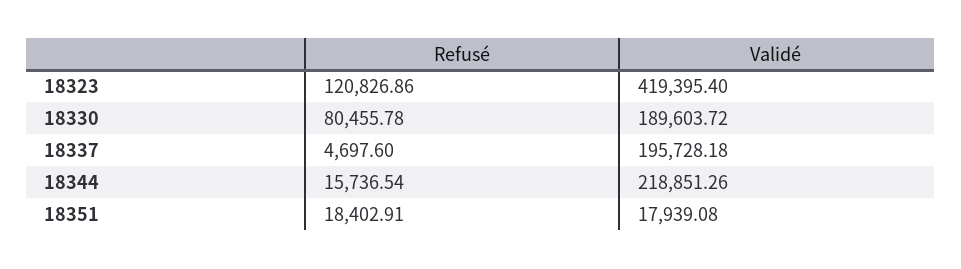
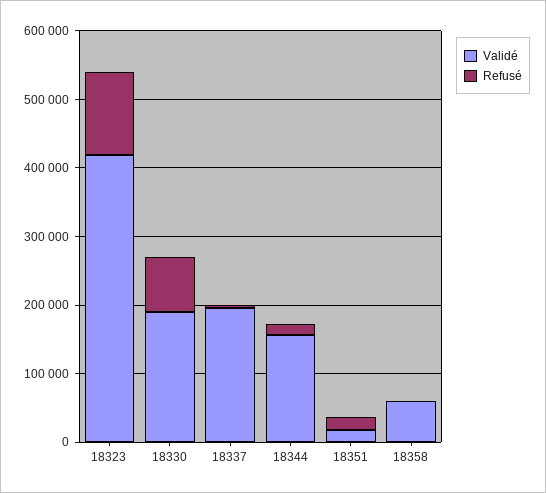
Validé, 18344: 218851.26 -> 160000
Validé, 18358: none -> 60000
Refusé, 18358: none -> 0

